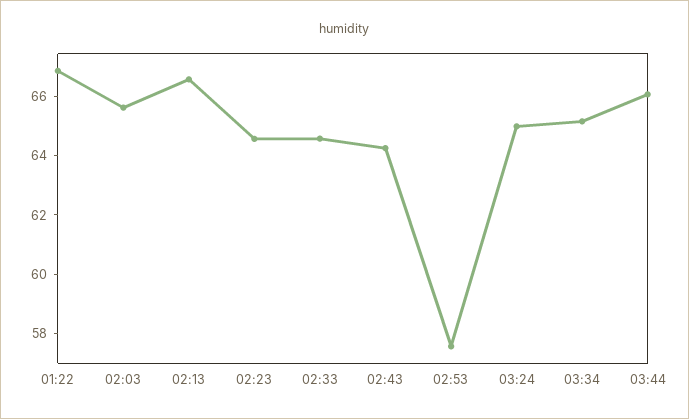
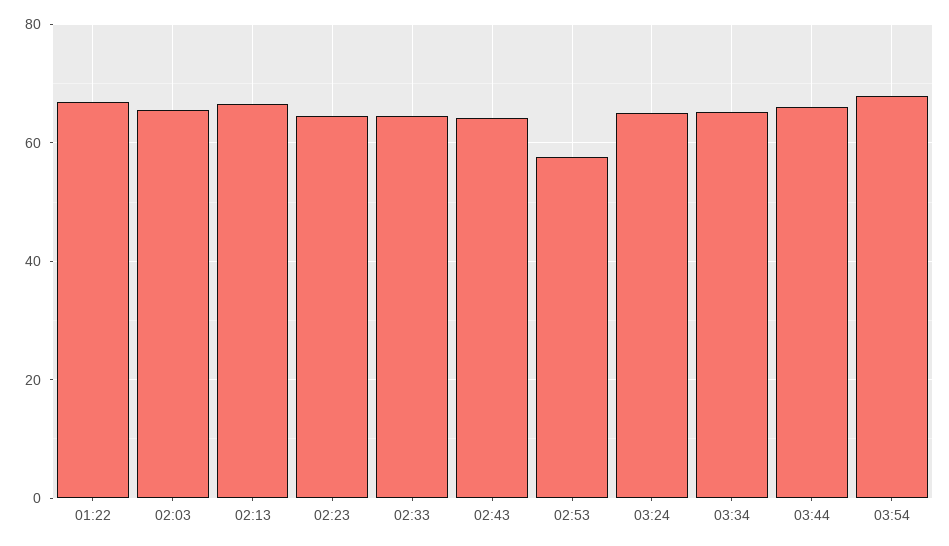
03:54: none -> 68

